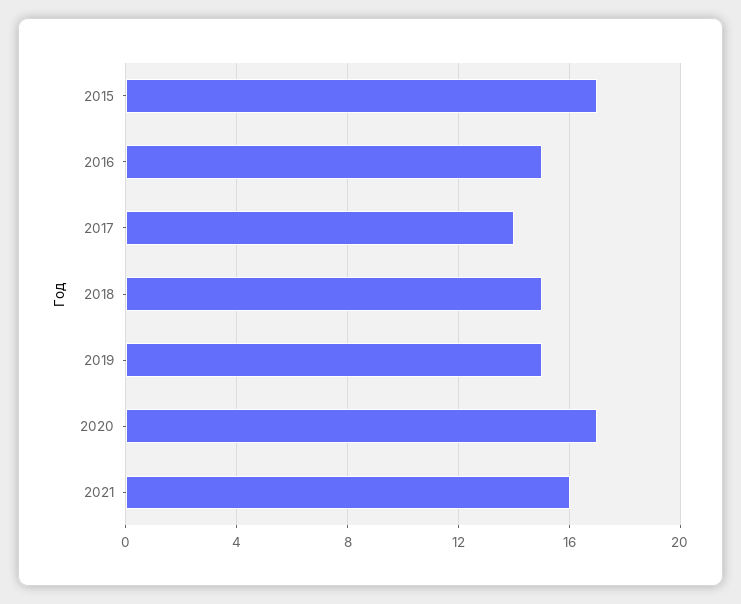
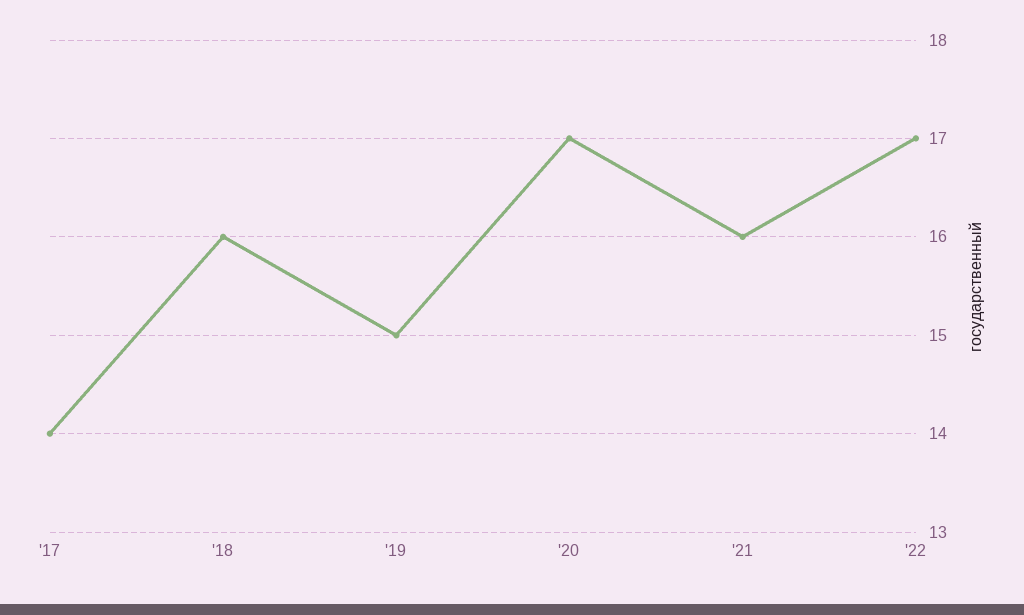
2015: 17 -> none
2016: 15 -> none
2018: 15 -> 16
'22: none -> 17

